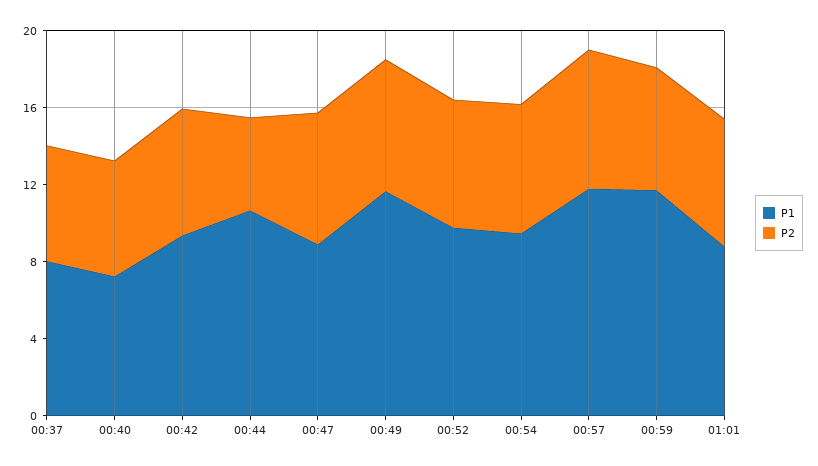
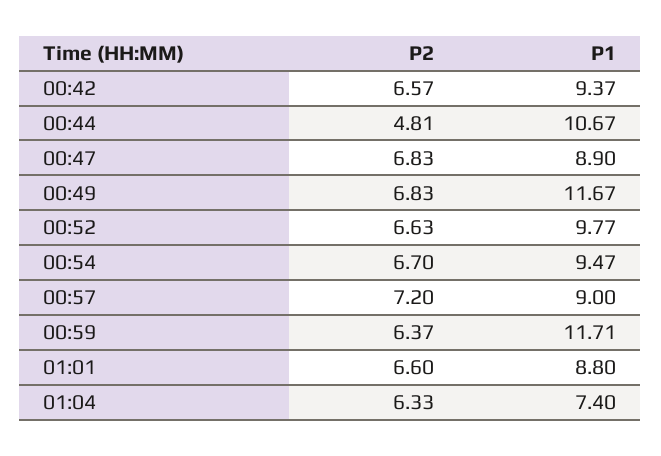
P1, 00:37: 8 -> none
P2, 00:37: 6 -> none
P1, 00:40: 7 -> none
P2, 00:40: 6 -> none
P1, 00:57: 12 -> 9
P2, 01:04: none -> 6.33
P1, 01:04: none -> 7.4

